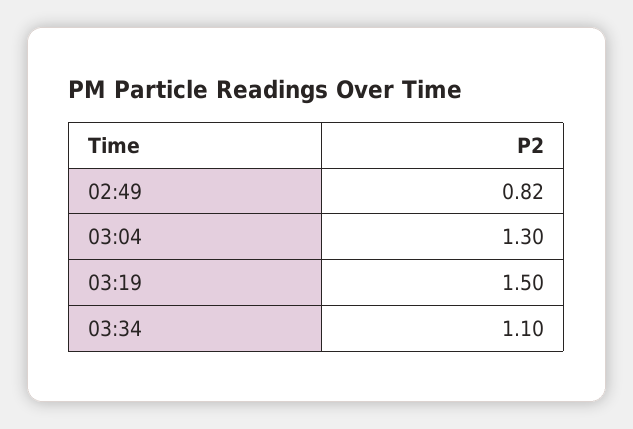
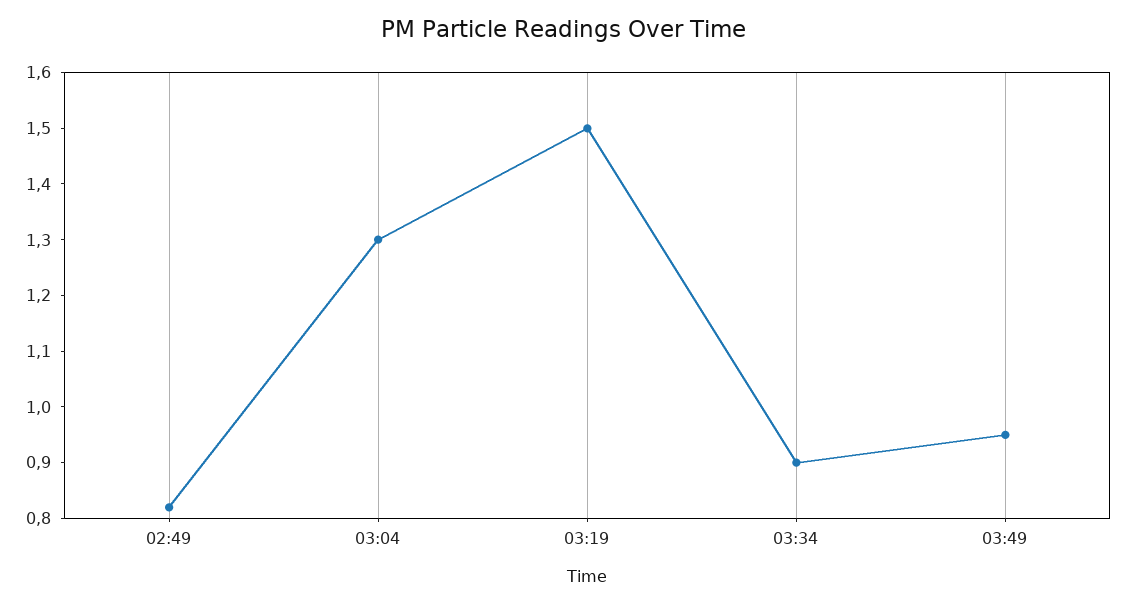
03:34: 1.1 -> 0.9
03:49: none -> 0.95

